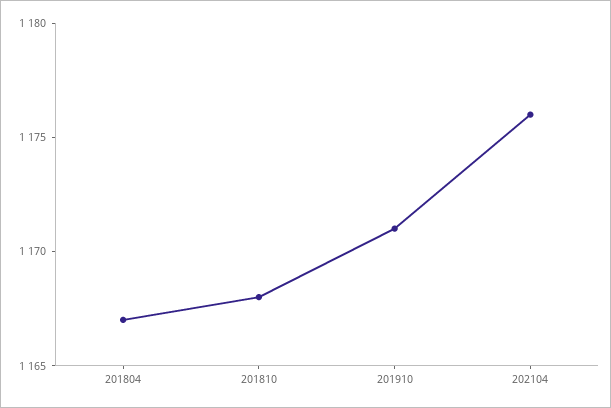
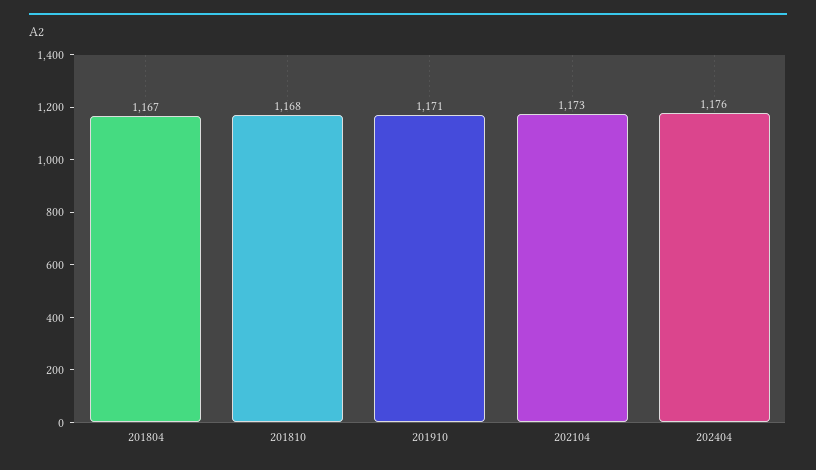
202104: 1176 -> 1173
202404: none -> 1176

